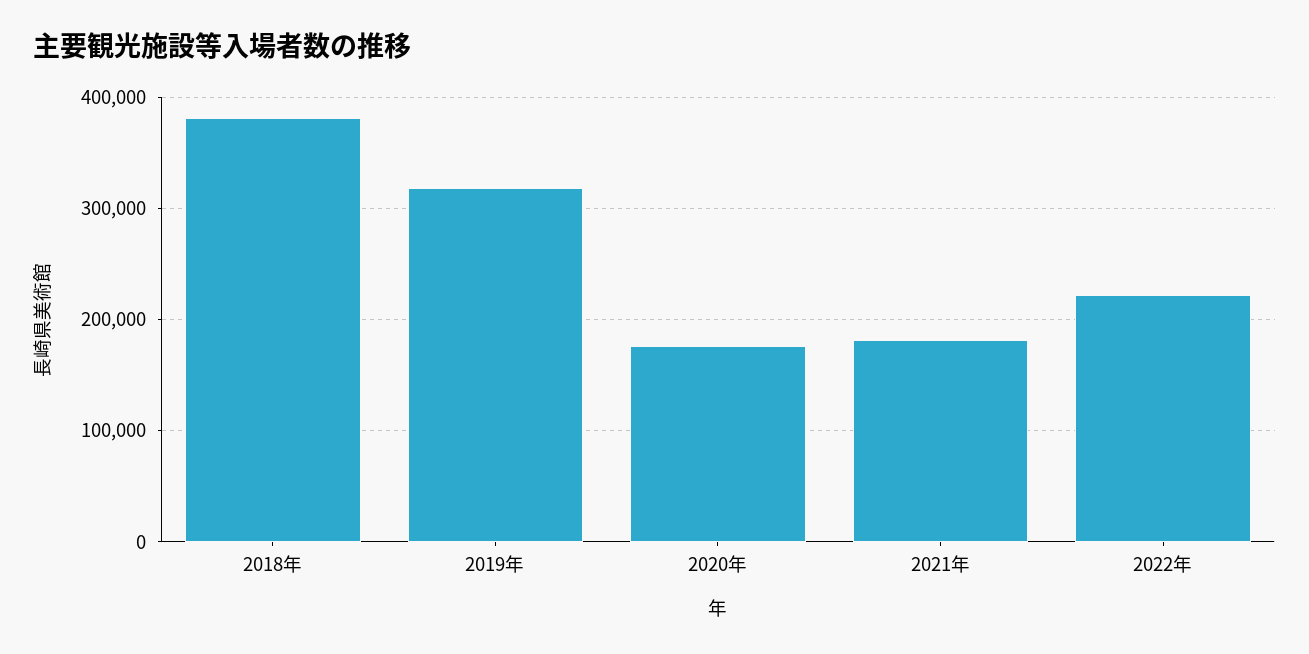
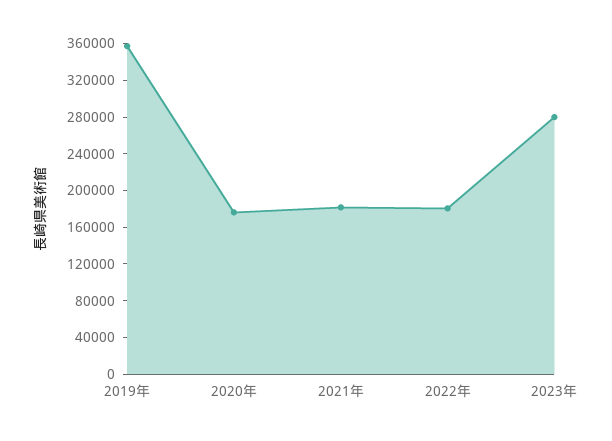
2018年: 380000 -> none
2019年: 320000 -> 360000
2022年: 220000 -> 180000
2023年: none -> 280000

